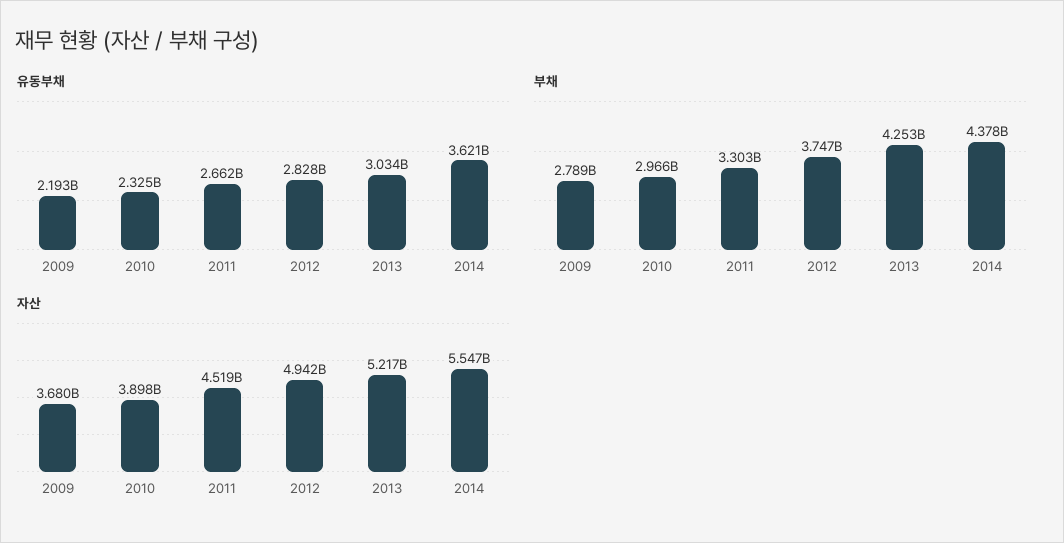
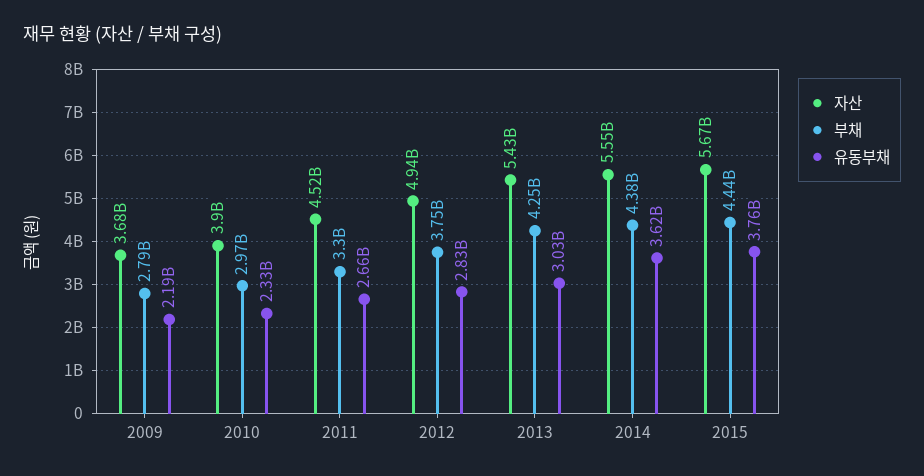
자산, 2013: 5217000000 -> 5430000000
자산, 2015: none -> 5670000000
부채, 2015: none -> 4440000000
유동부채, 2015: none -> 3760000000

